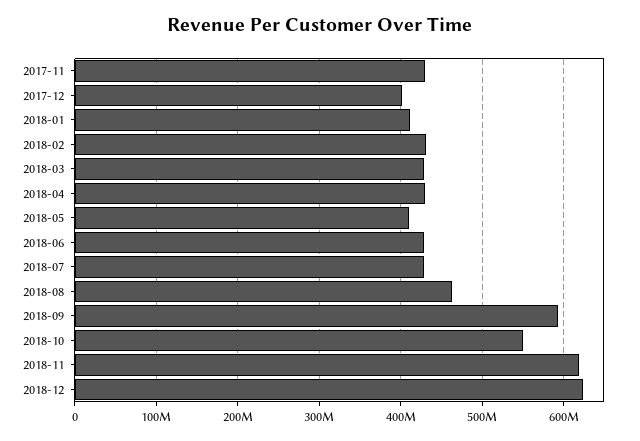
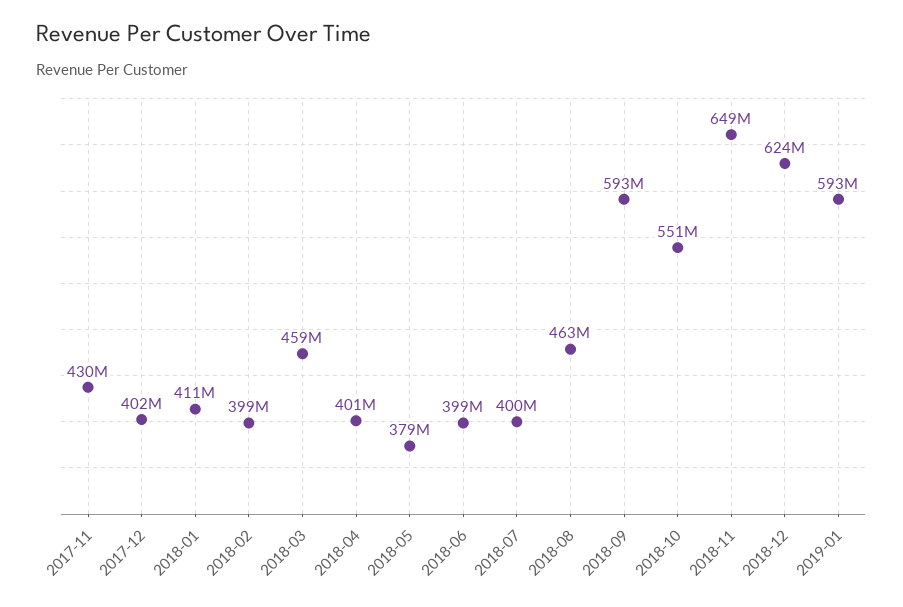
2018-02: 430000000 -> 399000000
2018-03: 430000000 -> 459000000
2018-04: 430000000 -> 401000000
2018-05: 410000000 -> 379000000
2018-06: 430000000 -> 399000000
2018-07: 430000000 -> 400000000
2018-11: 620000000 -> 649000000
2019-01: none -> 593000000

